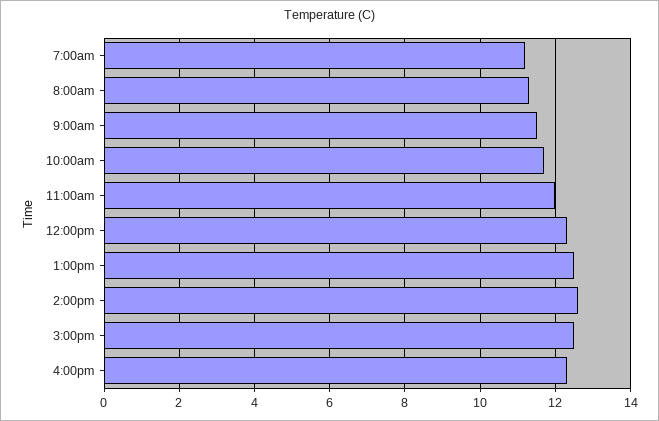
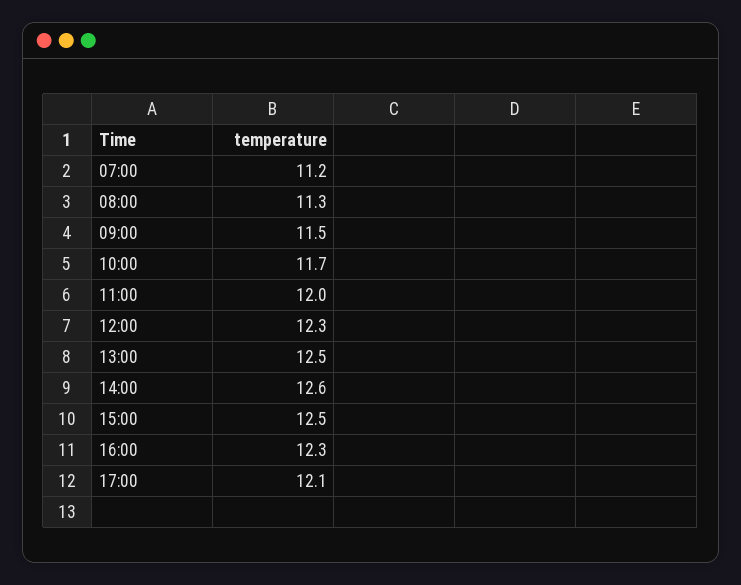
17:00: none -> 12.1

